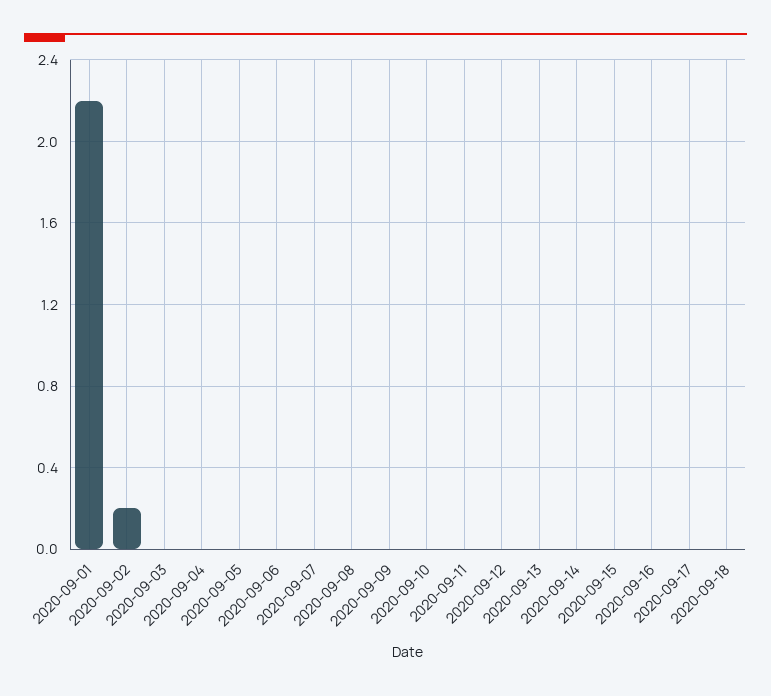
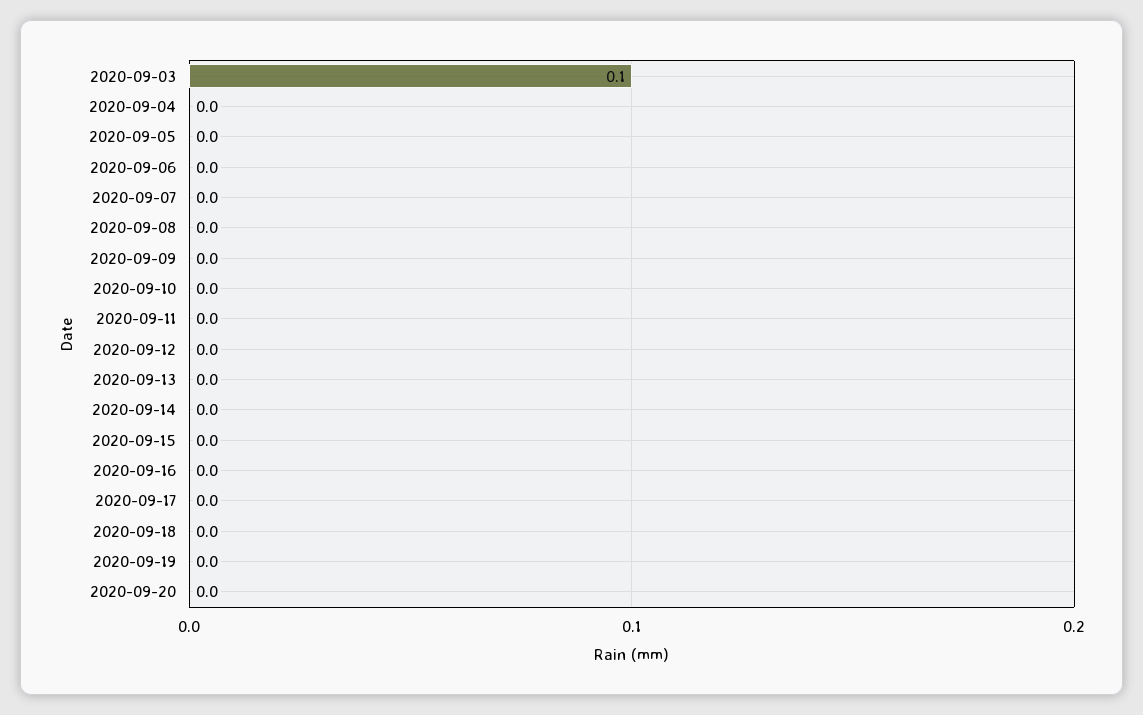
2020-09-01: 2.2 -> none
2020-09-02: 0.2 -> none
2020-09-03: 0 -> 0.1
2020-09-19: none -> 0
2020-09-20: none -> 0

